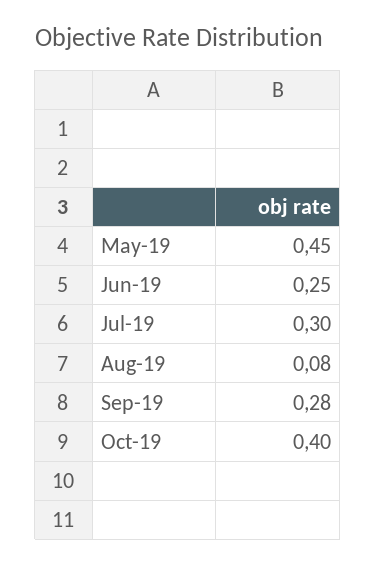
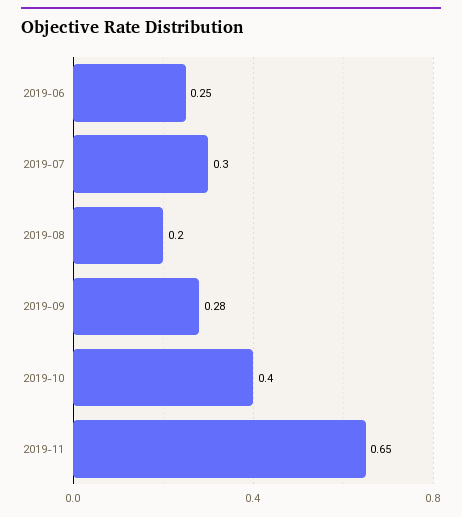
May-19: 0.45 -> none
Aug-19: 0.08 -> 0.2
2019-11: none -> 0.65

